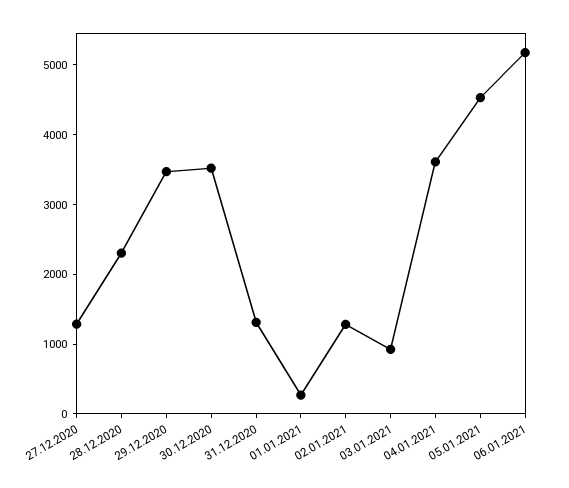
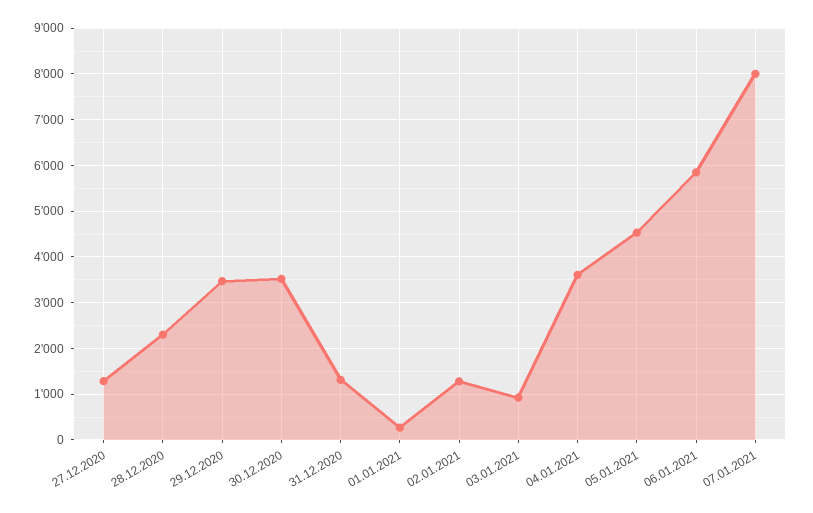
06.01.2021: 5200 -> 5800
07.01.2021: none -> 8000

